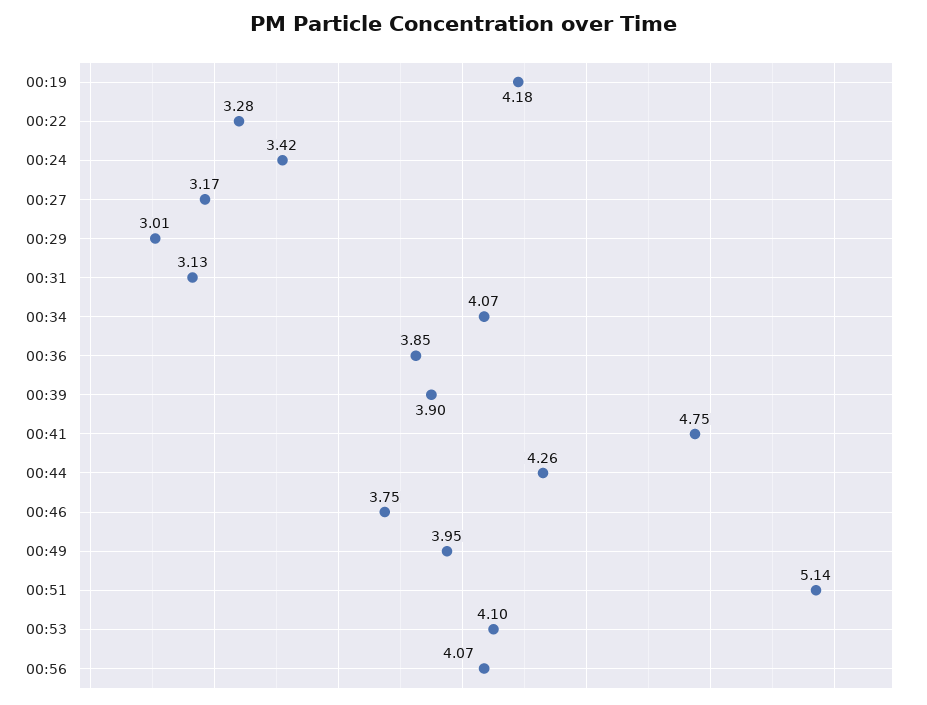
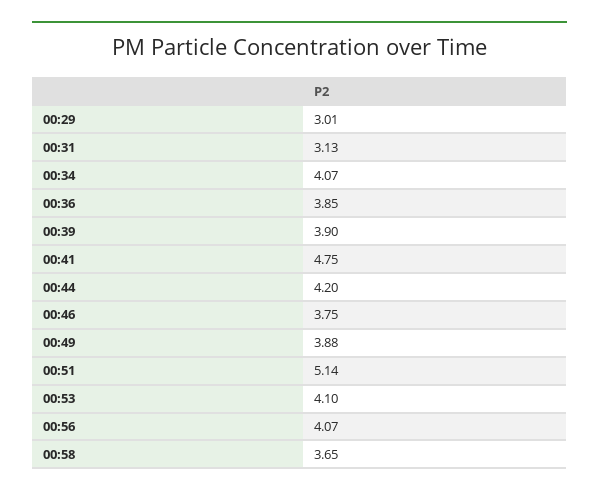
00:19: 4.18 -> none
00:22: 3.28 -> none
00:24: 3.42 -> none
00:27: 3.17 -> none
00:44: 4.26 -> 4.2
00:49: 3.95 -> 3.88
00:58: none -> 3.65

